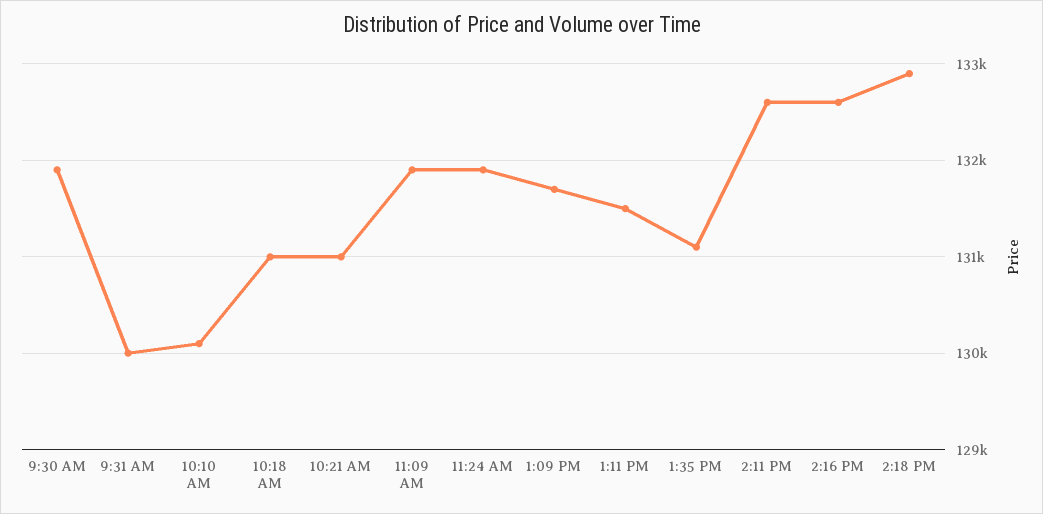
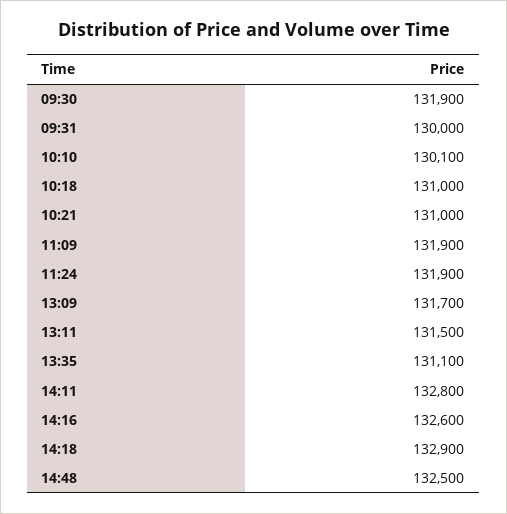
2:11 PM: 132600 -> 132800
14:48: none -> 132500

